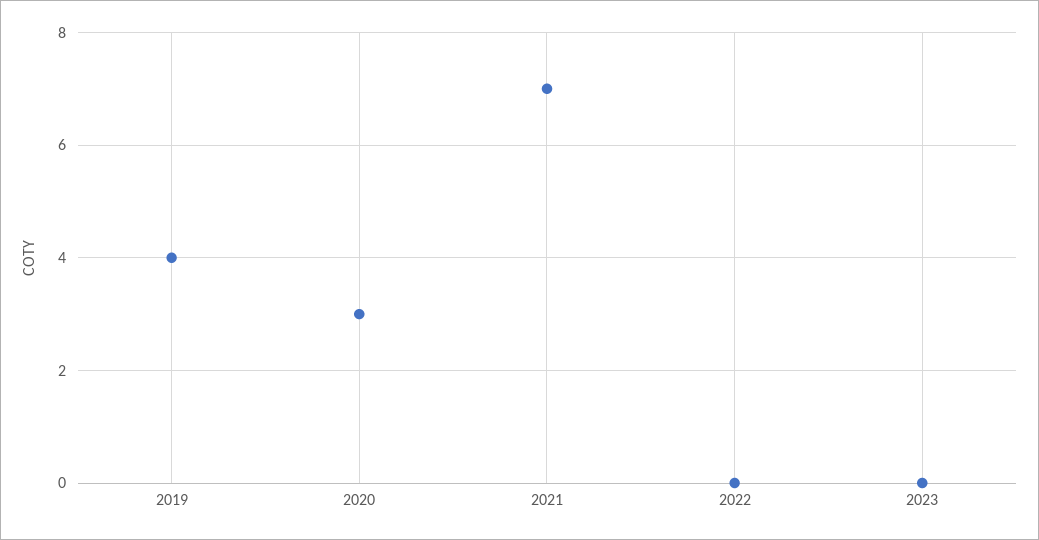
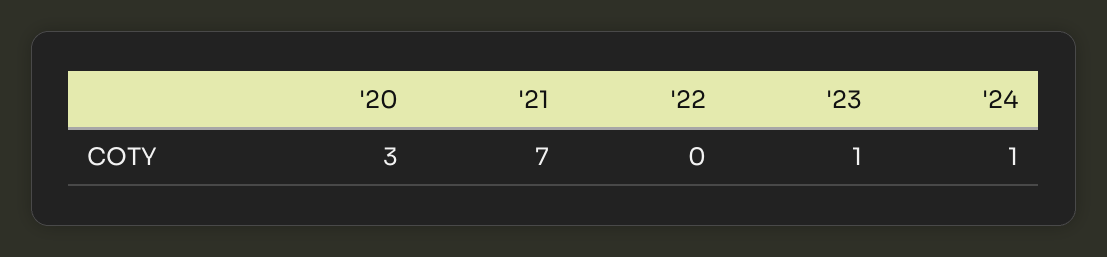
2019: 4 -> none
2023: 0 -> 1
'24: none -> 1

